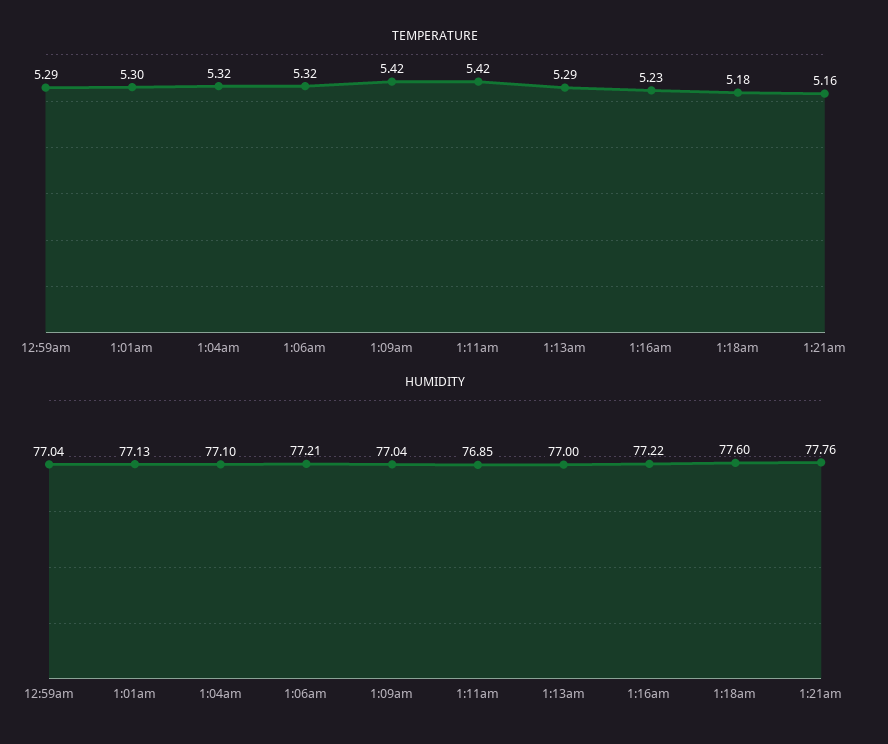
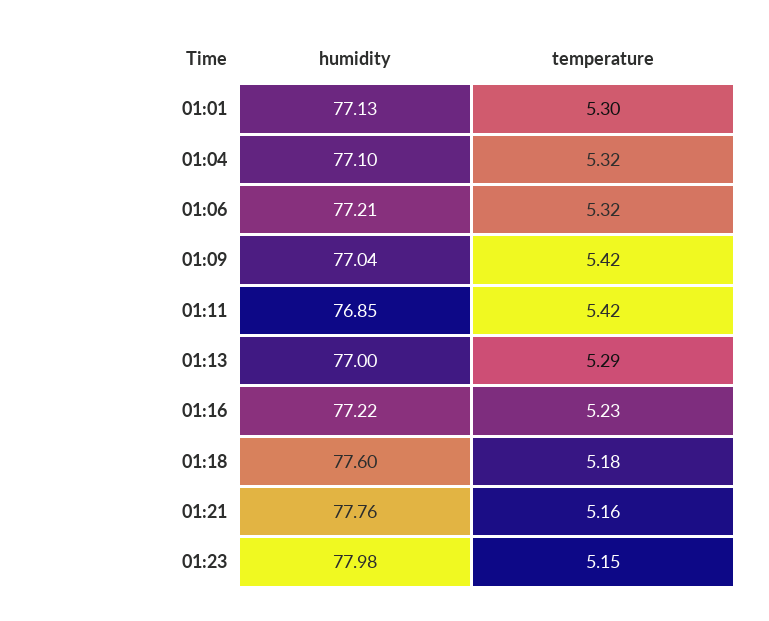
TEMPERATURE, 12:59am: 5.29 -> none
HUMIDITY, 12:59am: 77.04 -> none
HUMIDITY, 01:23: none -> 77.98
TEMPERATURE, 01:23: none -> 5.15

